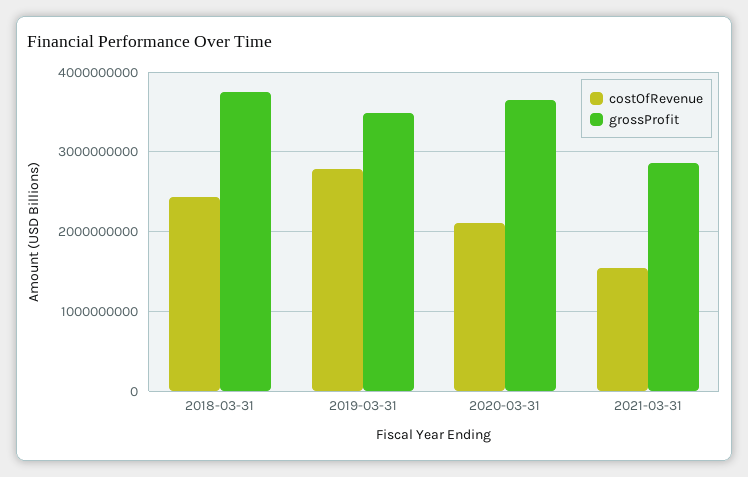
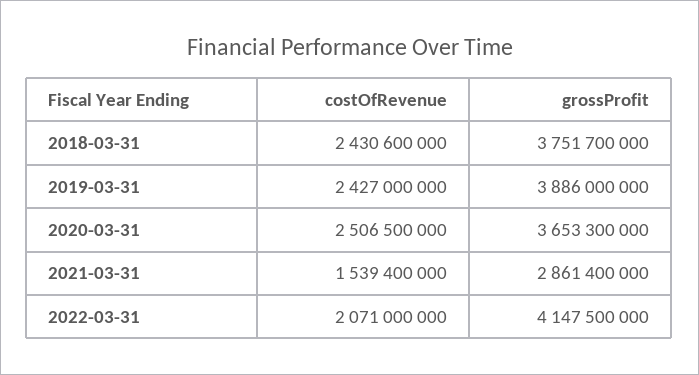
costOfRevenue, 2019-03-31: 2800000000 -> 2427000000
grossProfit, 2019-03-31: 3500000000 -> 3886000000
costOfRevenue, 2020-03-31: 2100000000 -> 2506500000
costOfRevenue, 2022-03-31: none -> 2071000000
grossProfit, 2022-03-31: none -> 4147500000

